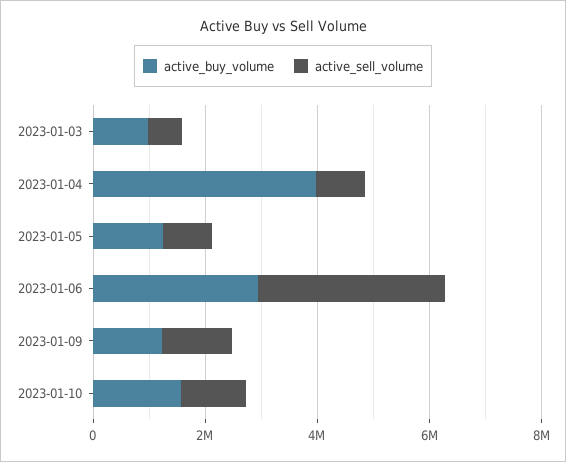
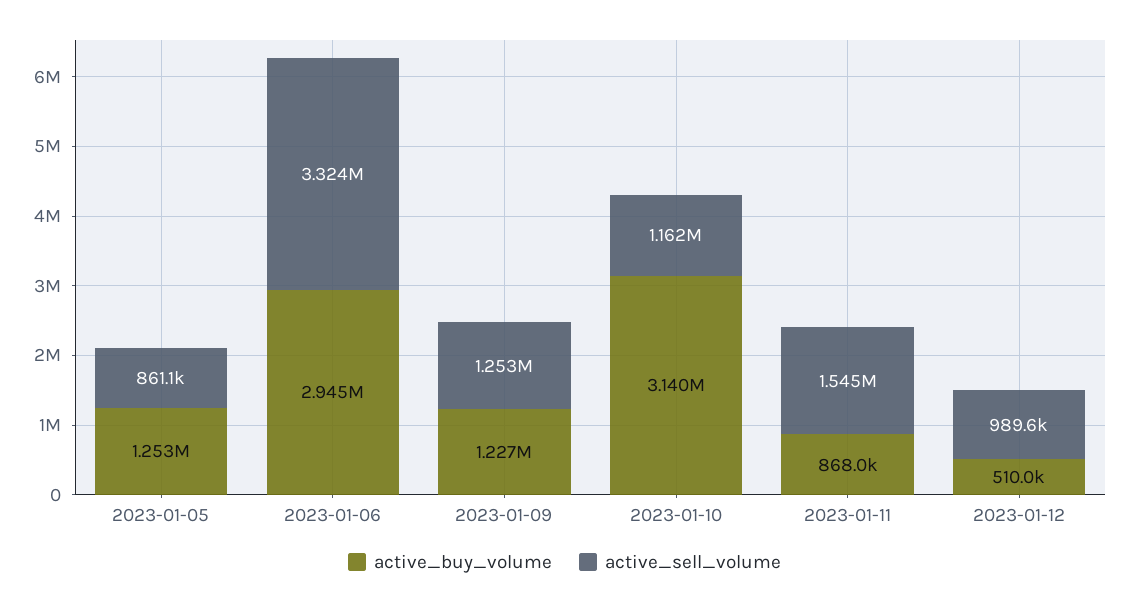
active_buy_volume, 2023-01-03: 1000000 -> none
active_sell_volume, 2023-01-03: 500000 -> none
active_buy_volume, 2023-01-04: 4000000 -> none
active_sell_volume, 2023-01-04: 1000000 -> none
active_buy_volume, 2023-01-10: 1500000 -> 3140000
active_buy_volume, 2023-01-11: none -> 868000
active_sell_volume, 2023-01-11: none -> 1545000
active_buy_volume, 2023-01-12: none -> 510000
active_sell_volume, 2023-01-12: none -> 989600

